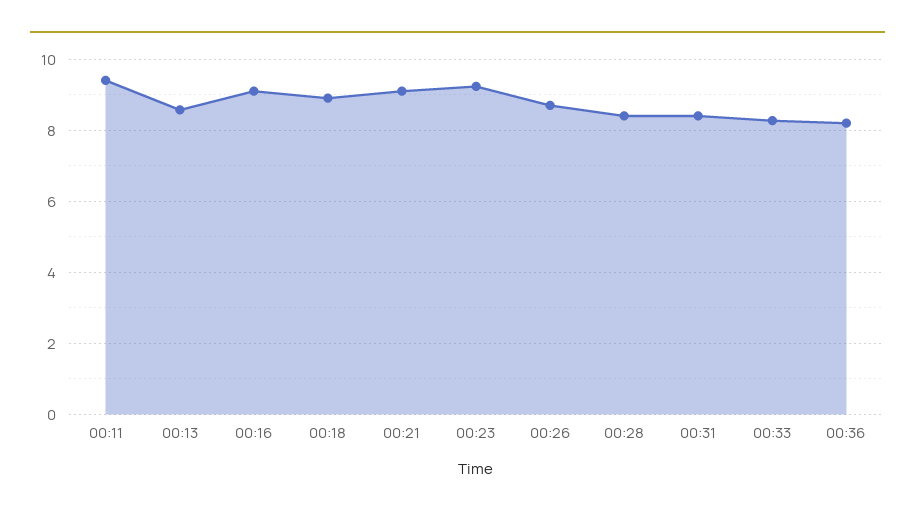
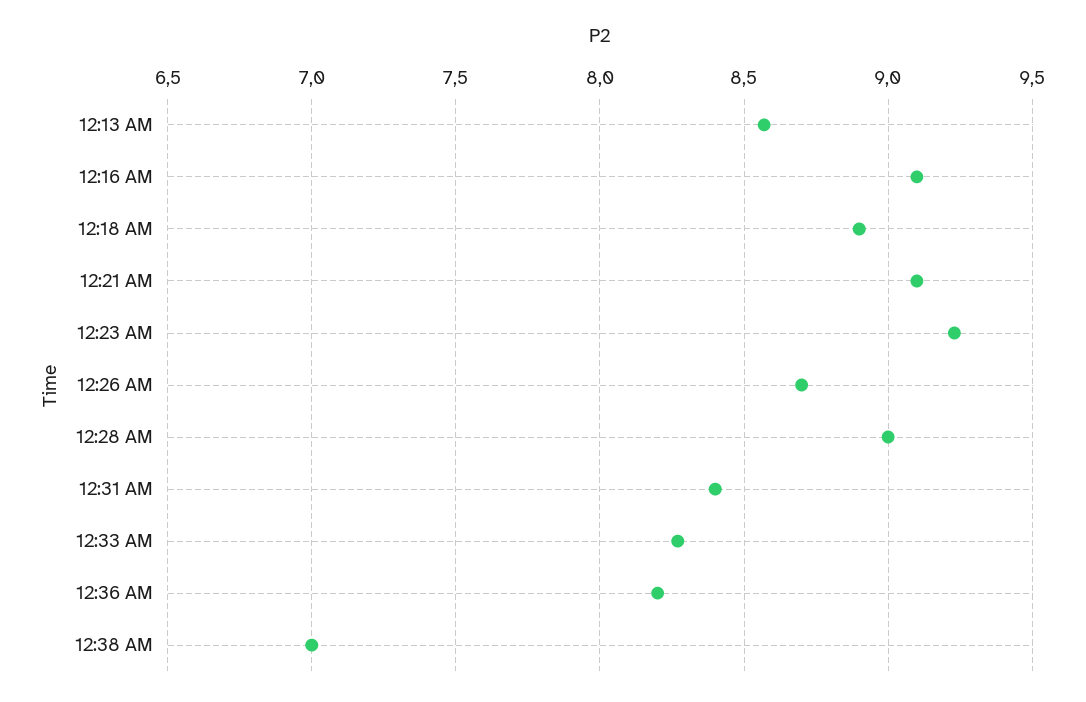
00:11: 9.4 -> none
00:28: 8.4 -> 9
12:38 AM: none -> 7

